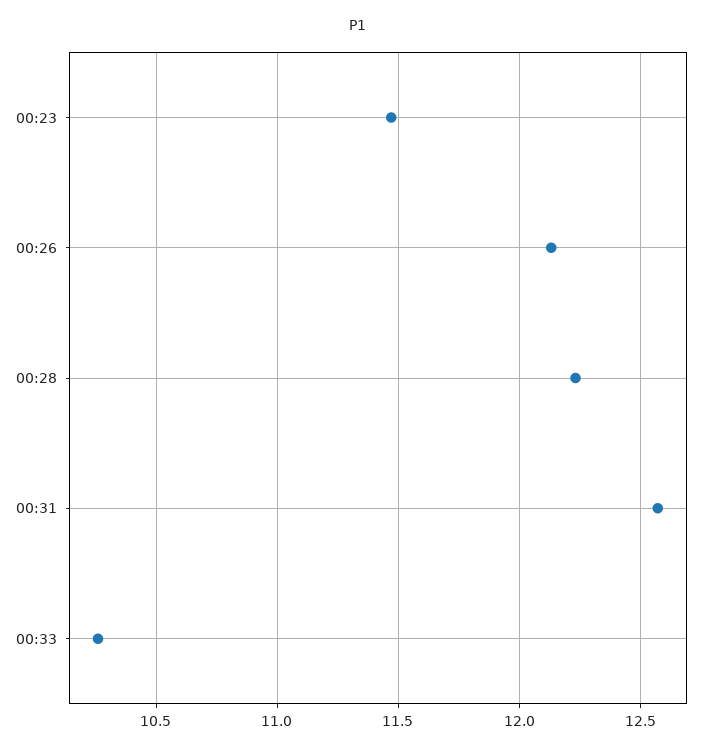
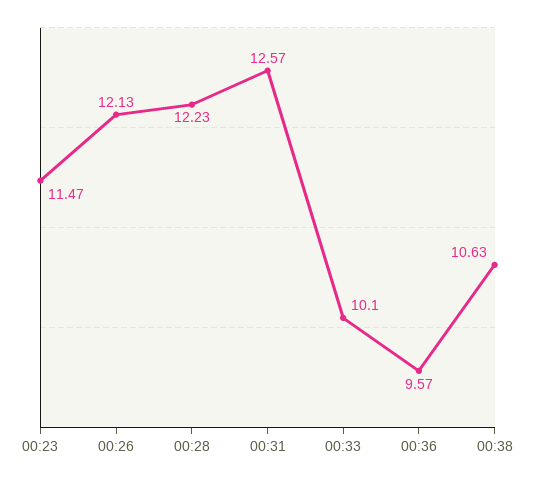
00:33: 10.25 -> 10.1
00:36: none -> 9.57
00:38: none -> 10.63

